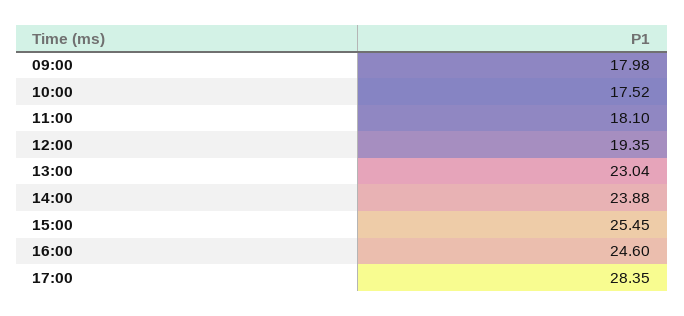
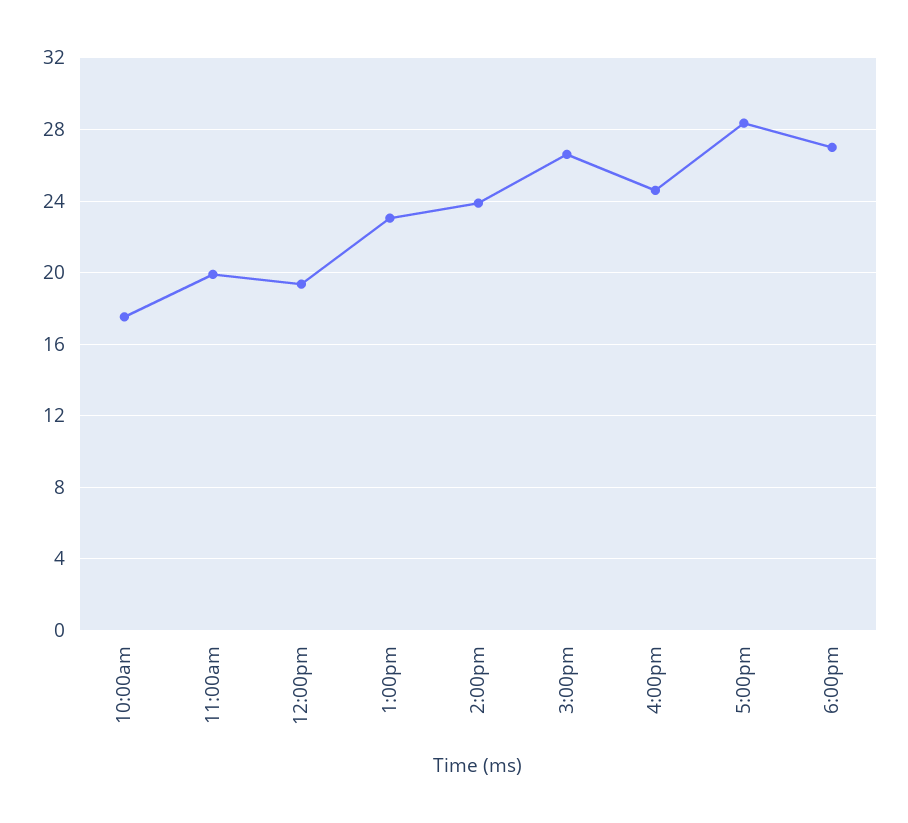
09:00: 17.98 -> none
11:00: 18.1 -> 20
15:00: 25.45 -> 26.5
6:00pm: none -> 27

